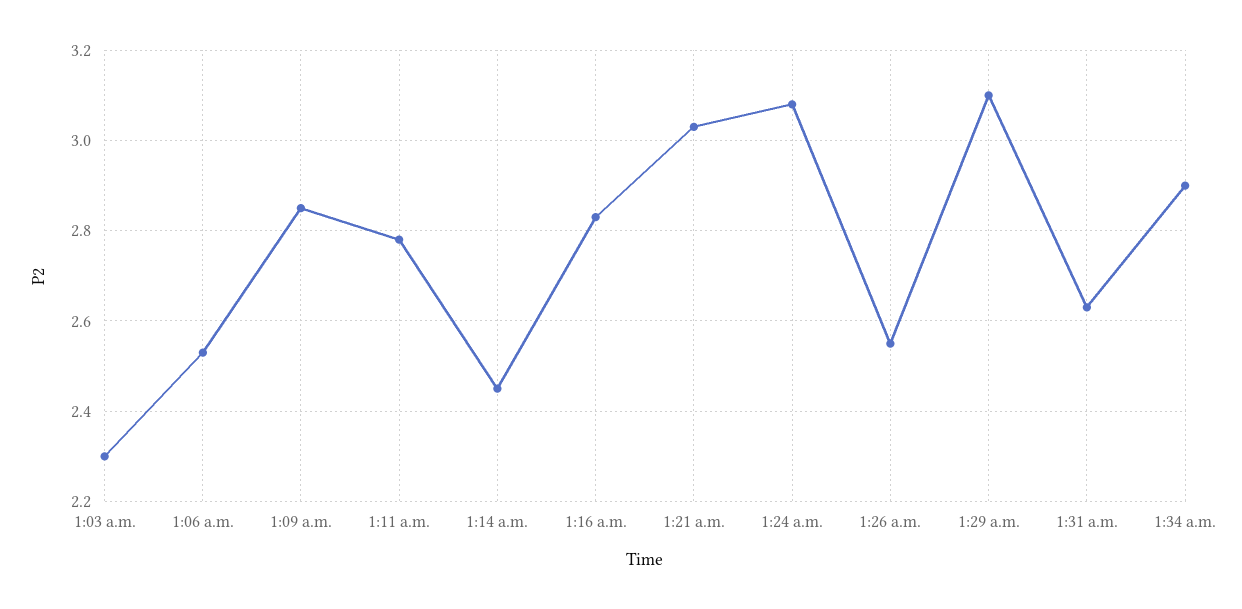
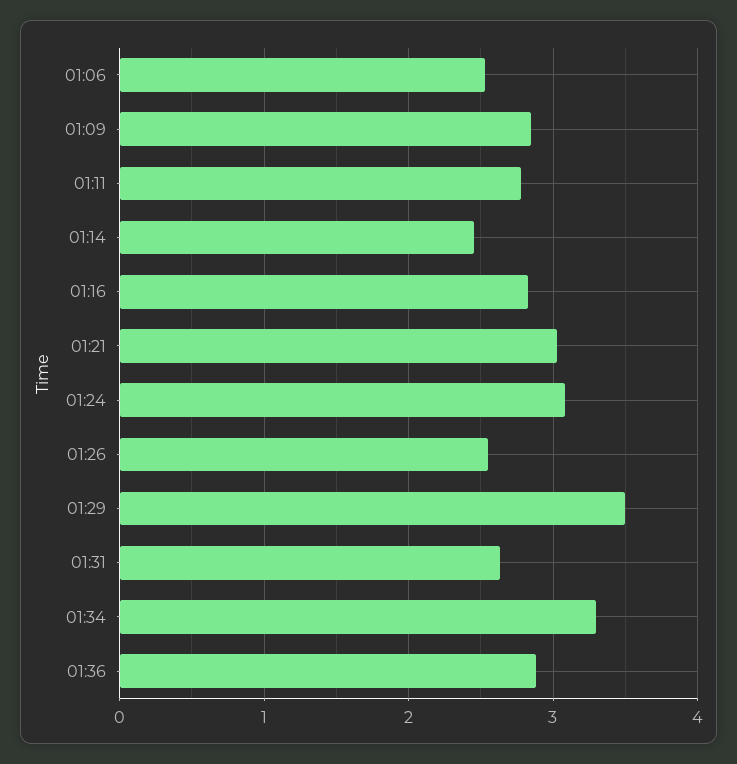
1:03 a.m.: 2.3 -> none
1:29 a.m.: 3.1 -> 3.5
1:34 a.m.: 2.9 -> 3.3
01:36: none -> 2.9

